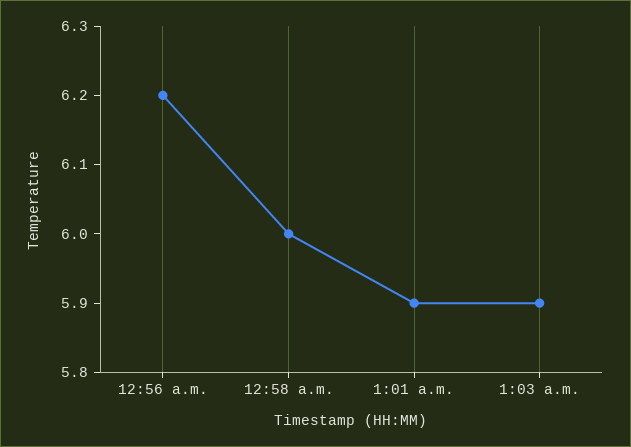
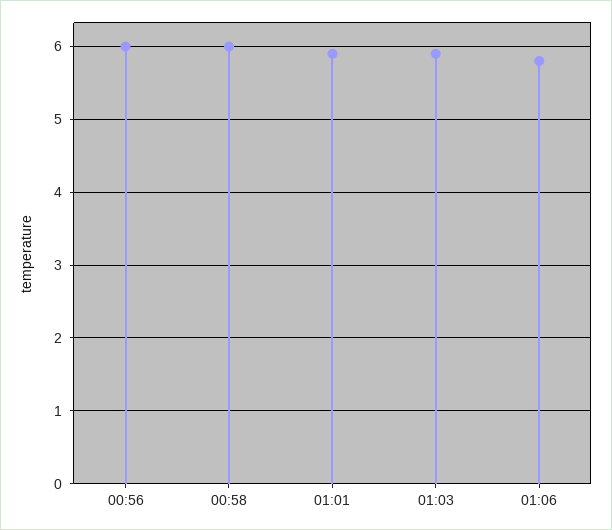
12:56 a.m.: 6.2 -> 6
01:06: none -> 5.8

